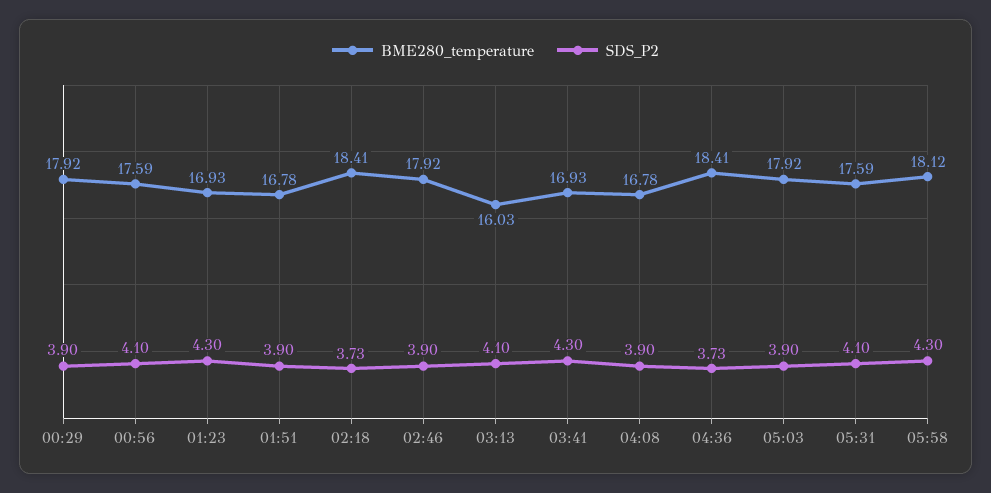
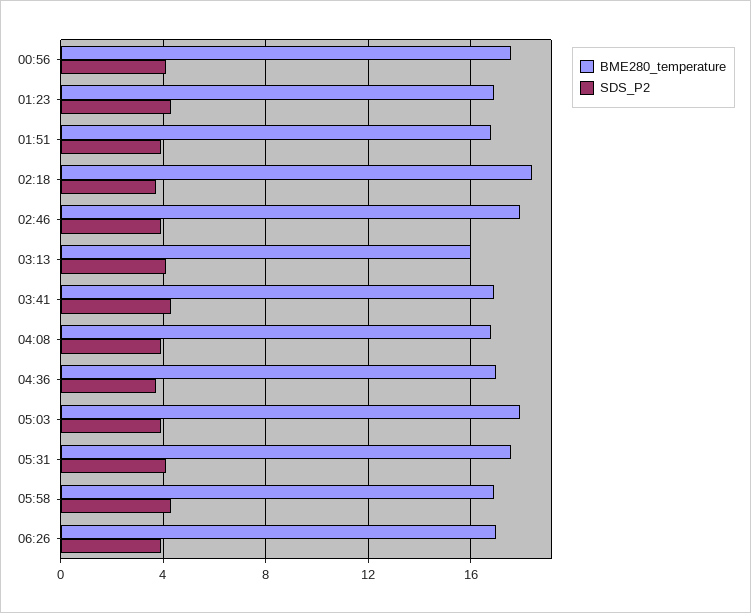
BME280_temperature, 00:29: 17.92 -> none
SDS_P2, 00:29: 3.9 -> none
BME280_temperature, 04:36: 18.41 -> 17
BME280_temperature, 05:58: 18.12 -> 17
BME280_temperature, 06:26: none -> 17
SDS_P2, 06:26: none -> 4

